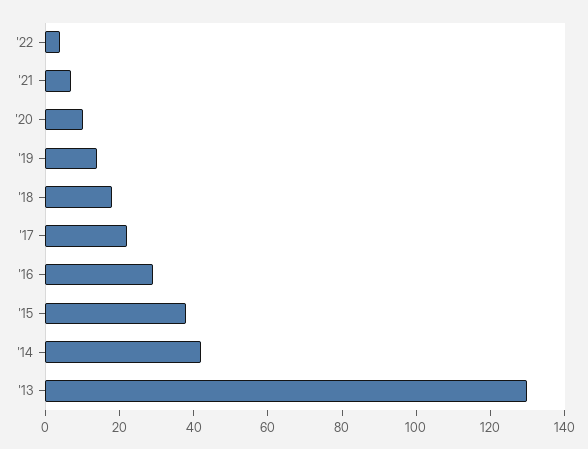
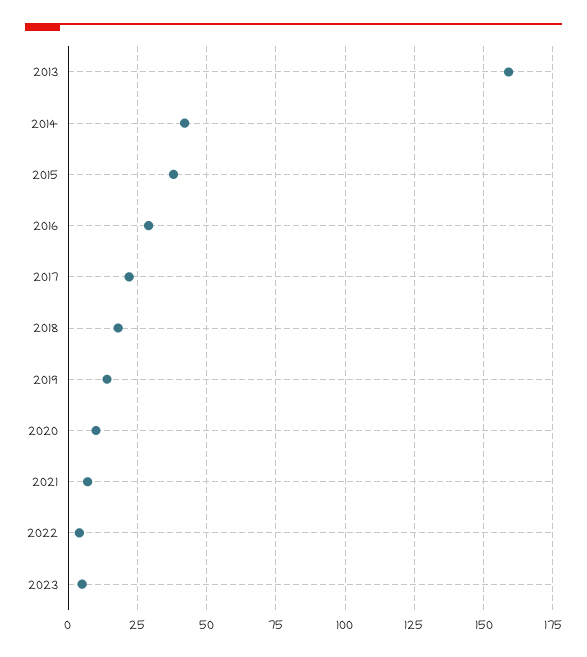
'13: 130 -> 160
2023: none -> 5

